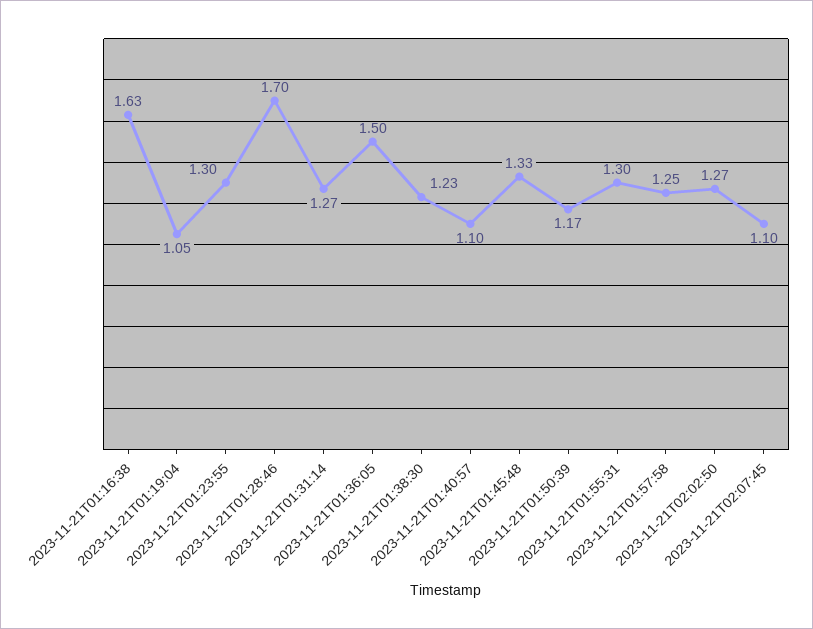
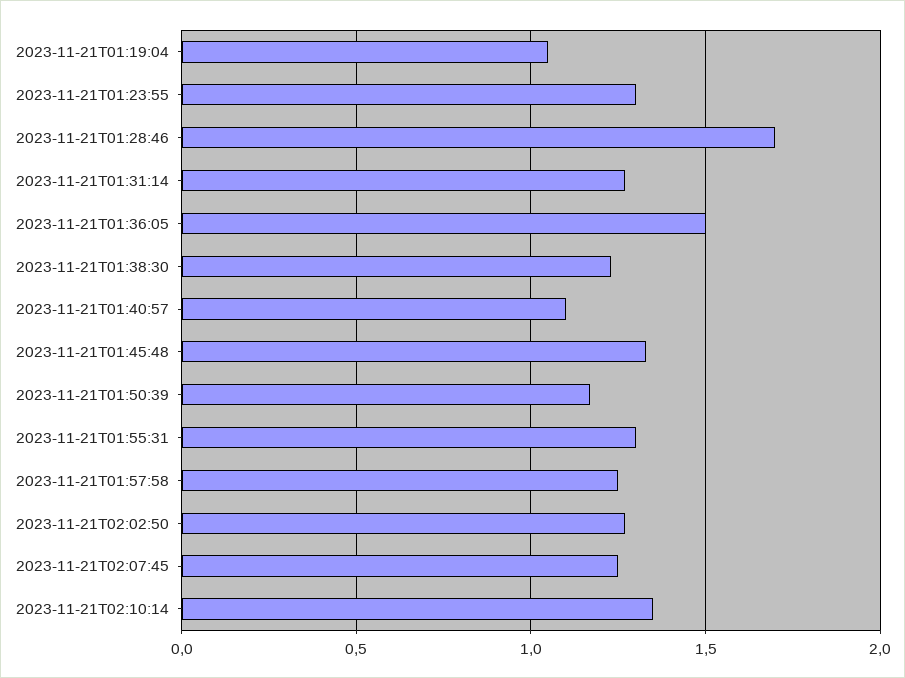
2023-11-21T01:16:38: 1.63 -> none
2023-11-21T02:07:45: 1.1 -> 1.25
2023-11-21T02:10:14: none -> 1.35

